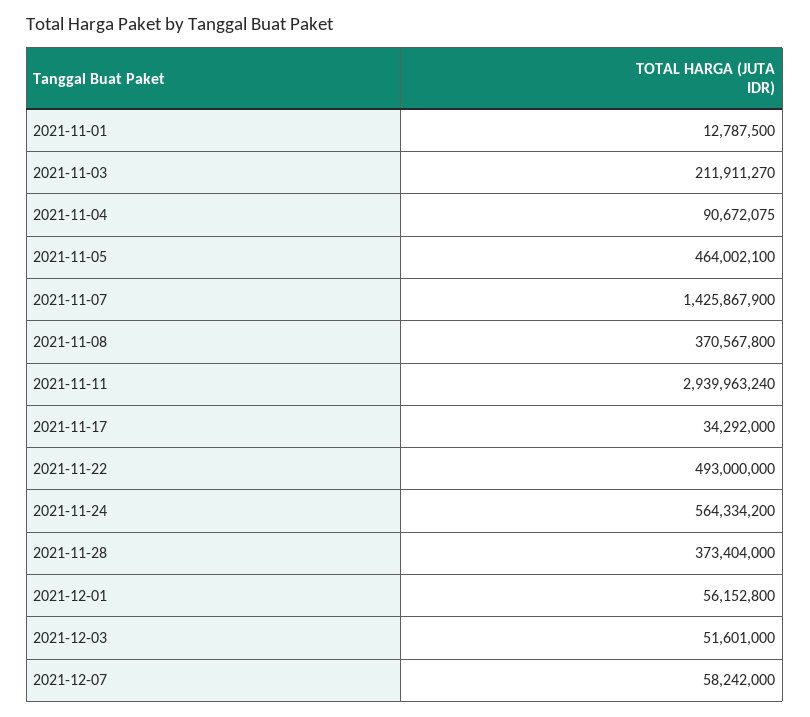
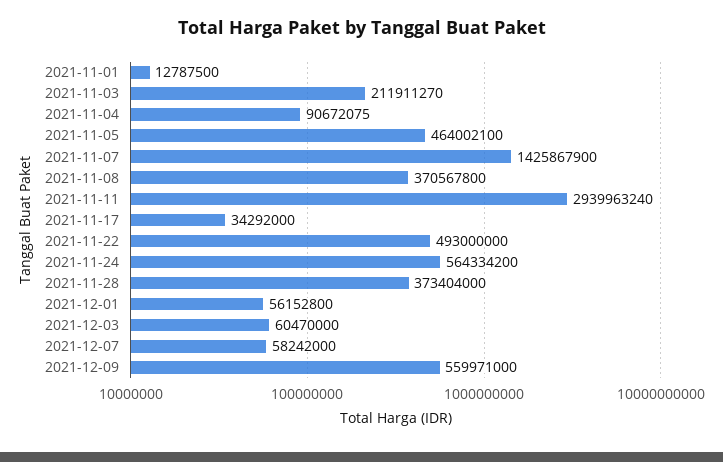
2021-12-03: 51601000 -> 60470000
2021-12-09: none -> 559971000

